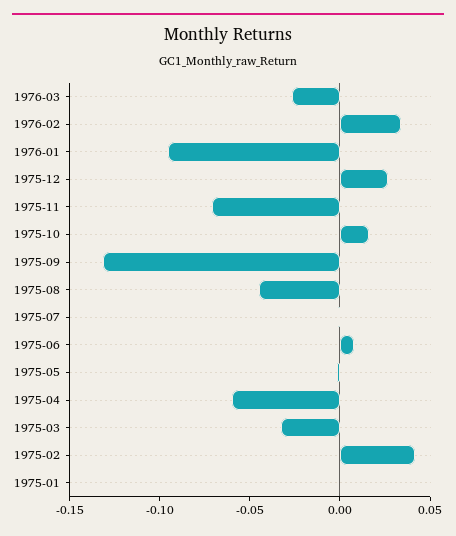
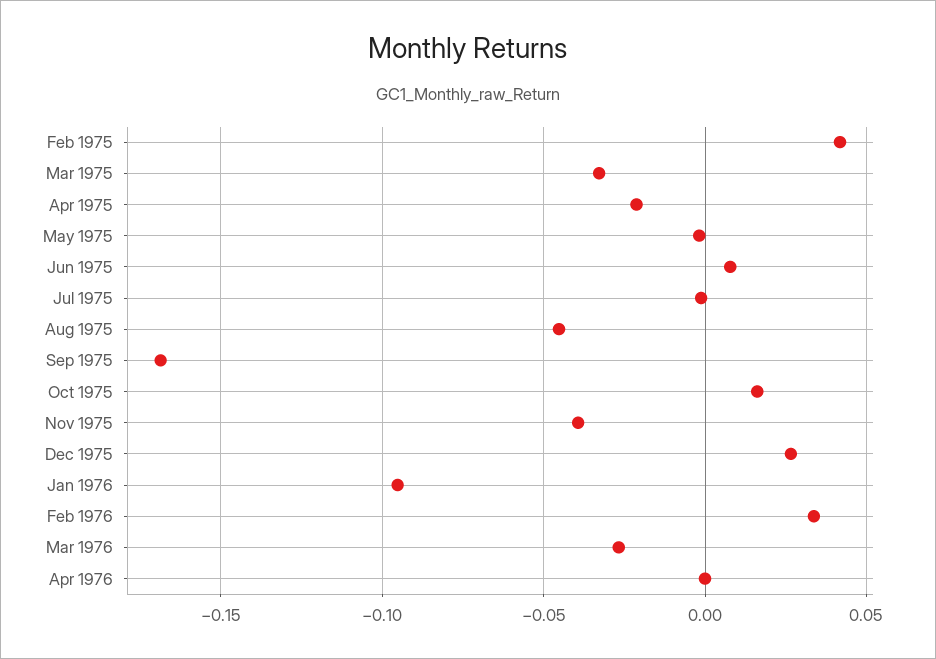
1975-11: -0.07 -> -0.04
1975-09: -0.13 -> -0.17
1975-04: -0.06 -> -0.02
1975-01: 0 -> none
Apr 1976: none -> 0

